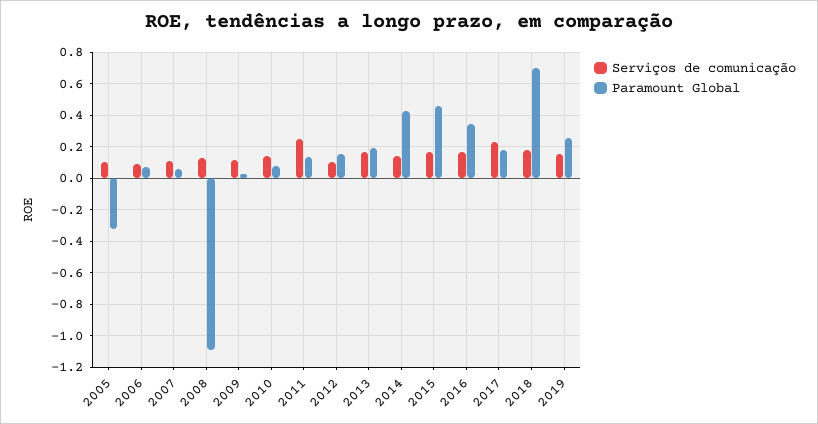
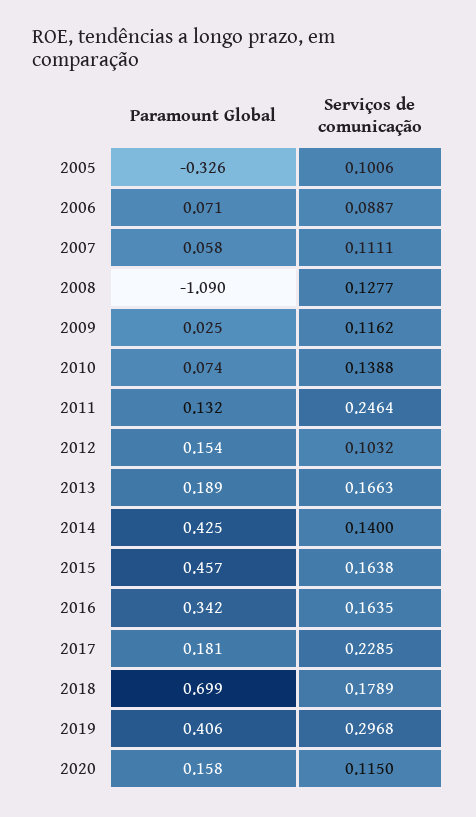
Serviços de comunicação, 2019: 0.15 -> 0.2968
Paramount Global, 2019: 0.25 -> 0.406
Paramount Global, 2020: none -> 0.158
Serviços de comunicação, 2020: none -> 0.115

